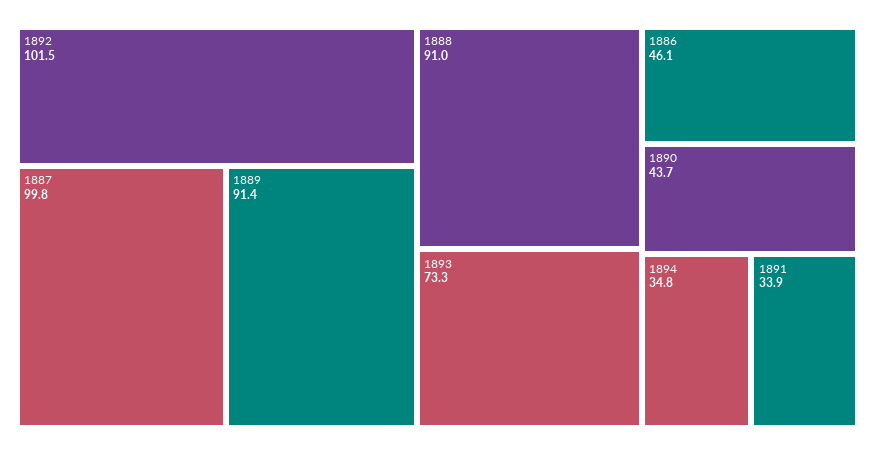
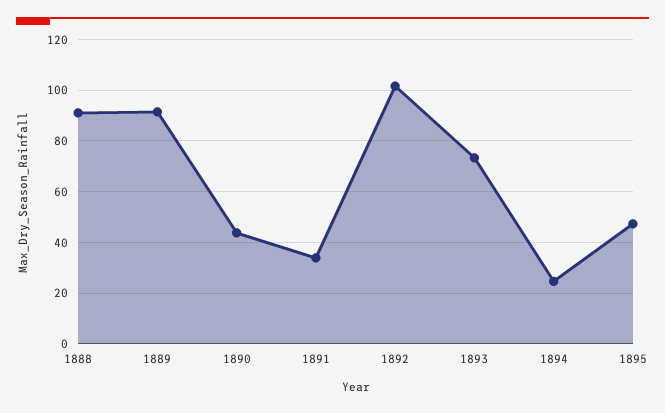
1887: 99.8 -> none
1886: 46.1 -> none
1894: 34.8 -> 25
1895: none -> 47.5

